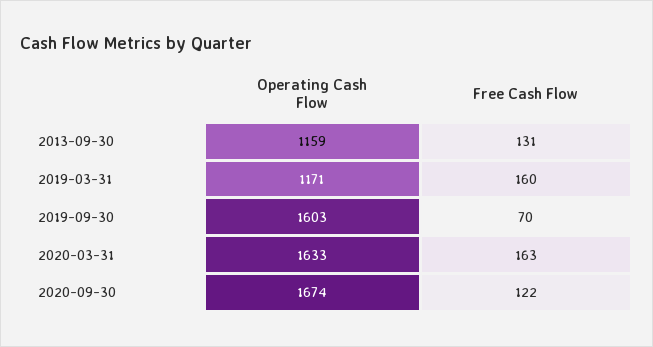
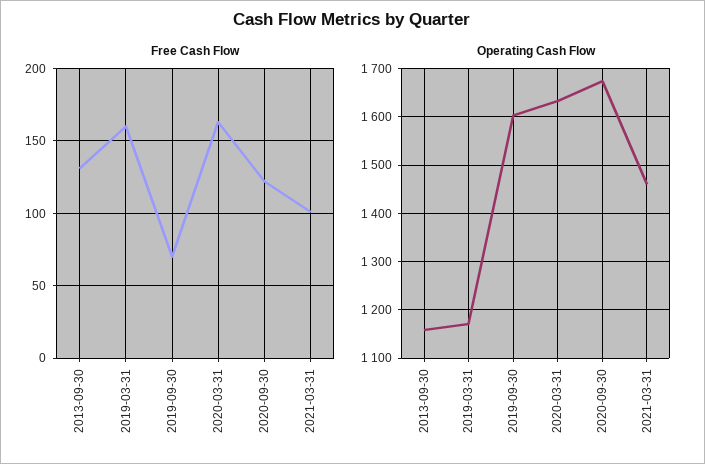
Free Cash Flow, 2021-03-31: none -> 100
Operating Cash Flow, 2021-03-31: none -> 1460

